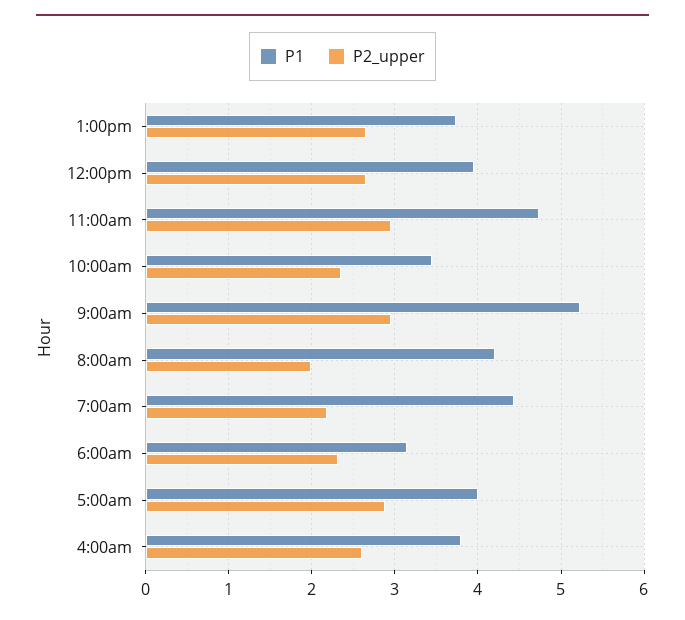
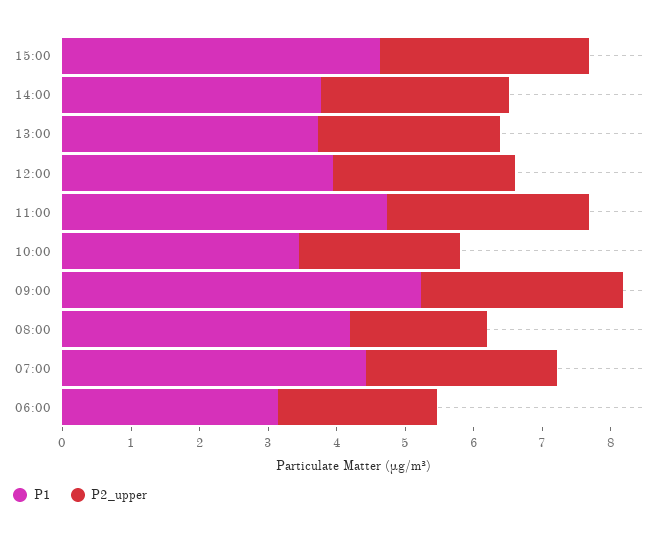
P2_upper, 7:00am: 2.2 -> 2.8
P1, 5:00am: 4 -> none
P2_upper, 5:00am: 2.9 -> none
P1, 4:00am: 3.8 -> none
P2_upper, 4:00am: 2.6 -> none
P1, 15:00: none -> 4.6
P2_upper, 15:00: none -> 3
P1, 14:00: none -> 3.8
P2_upper, 14:00: none -> 2.8

